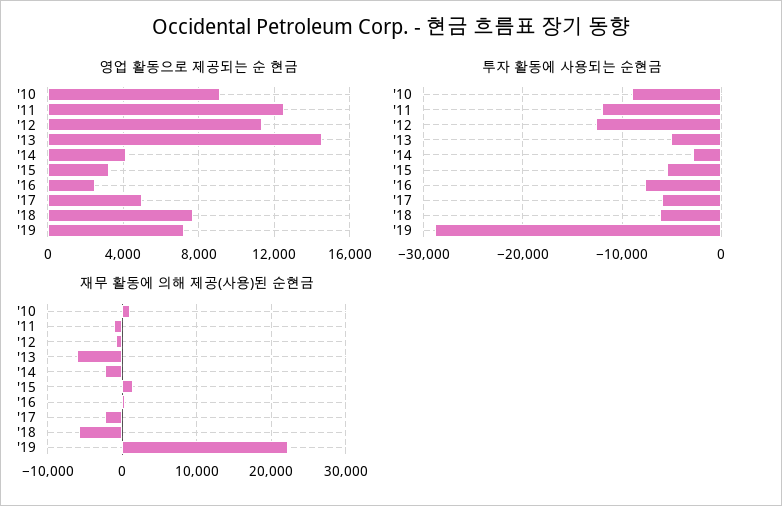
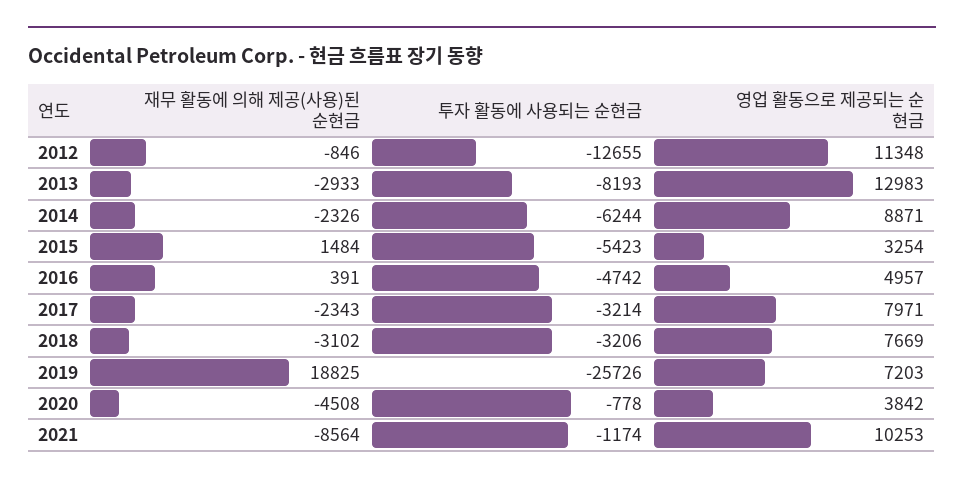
영업 활동으로 제공되는 순 현금, '10: 9000 -> none
영업 활동으로 제공되는 순 현금, '11: 12500 -> none
영업 활동으로 제공되는 순 현금, '13: 14500 -> 12983
영업 활동으로 제공되는 순 현금, '14: 4000 -> 8871
영업 활동으로 제공되는 순 현금, '16: 2500 -> 4957
영업 활동으로 제공되는 순 현금, '17: 5000 -> 7971
투자 활동에 사용되는 순현금, '10: -9000 -> none
투자 활동에 사용되는 순현금, '11: -12000 -> none
투자 활동에 사용되는 순현금, '13: -5000 -> -8193
투자 활동에 사용되는 순현금, '14: -3000 -> -6244
투자 활동에 사용되는 순현금, '16: -8000 -> -4742
투자 활동에 사용되는 순현금, '17: -6000 -> -3214
투자 활동에 사용되는 순현금, '18: -6000 -> -3206
투자 활동에 사용되는 순현금, '19: -29000 -> -25726
재무 활동에 의해 제공(사용)된 순현금, '10: 1000 -> none
재무 활동에 의해 제공(사용)된 순현금, '11: -1000 -> none
재무 활동에 의해 제공(사용)된 순현금, '13: -6000 -> -2933
재무 활동에 의해 제공(사용)된 순현금, '18: -6000 -> -3102
재무 활동에 의해 제공(사용)된 순현금, '19: 22000 -> 18825
재무 활동에 의해 제공(사용)된 순현금, 2020: none -> -4508
투자 활동에 사용되는 순현금, 2020: none -> -778
영업 활동으로 제공되는 순 현금, 2020: none -> 3842
재무 활동에 의해 제공(사용)된 순현금, 2021: none -> -8564
투자 활동에 사용되는 순현금, 2021: none -> -1174
영업 활동으로 제공되는 순 현금, 2021: none -> 10253

